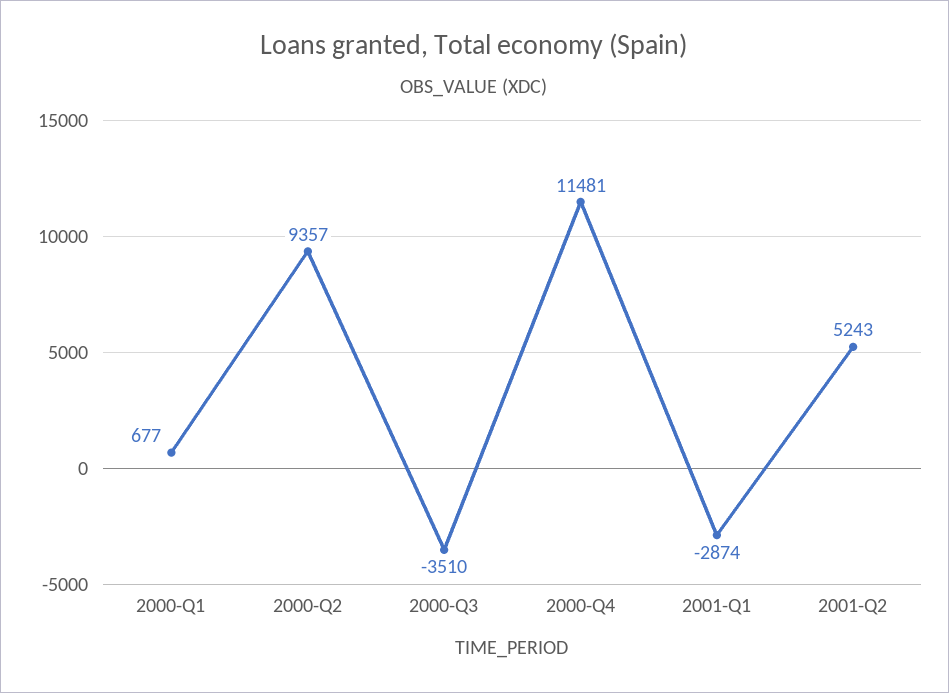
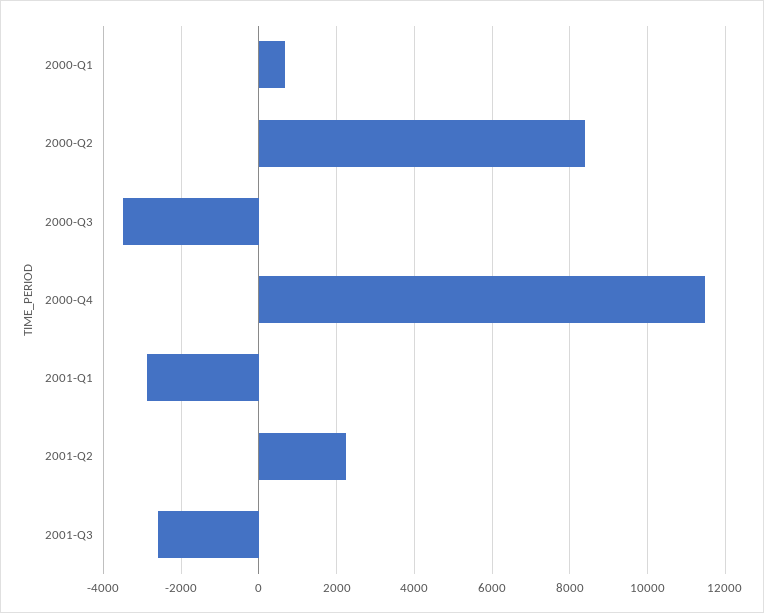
2000-Q2: 9357 -> 8400
2001-Q2: 5243 -> 2200
2001-Q3: none -> -2600

